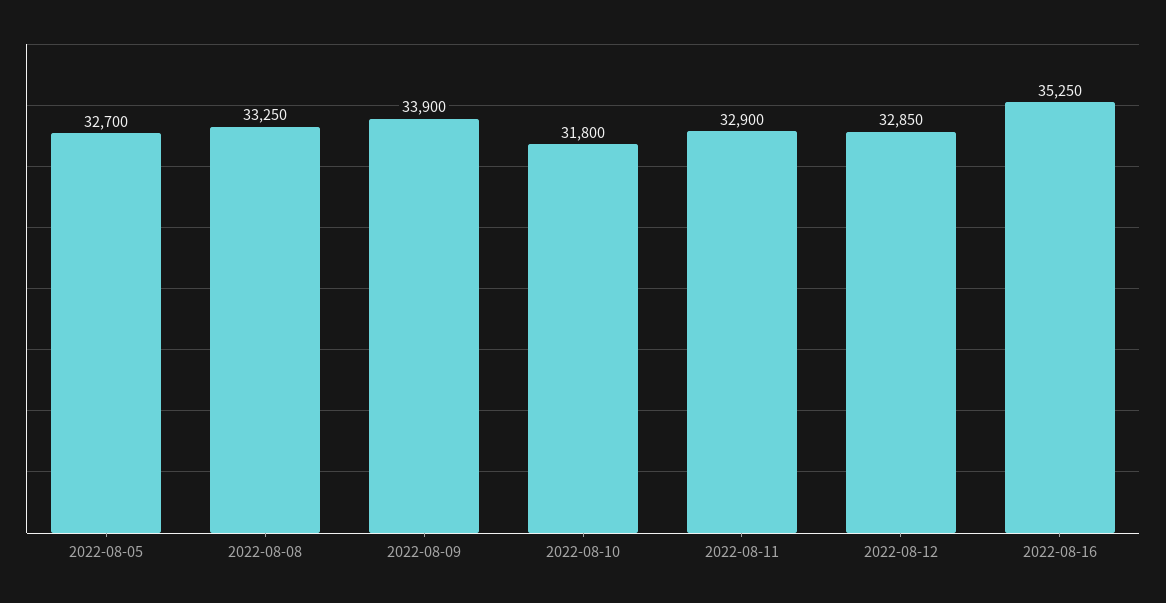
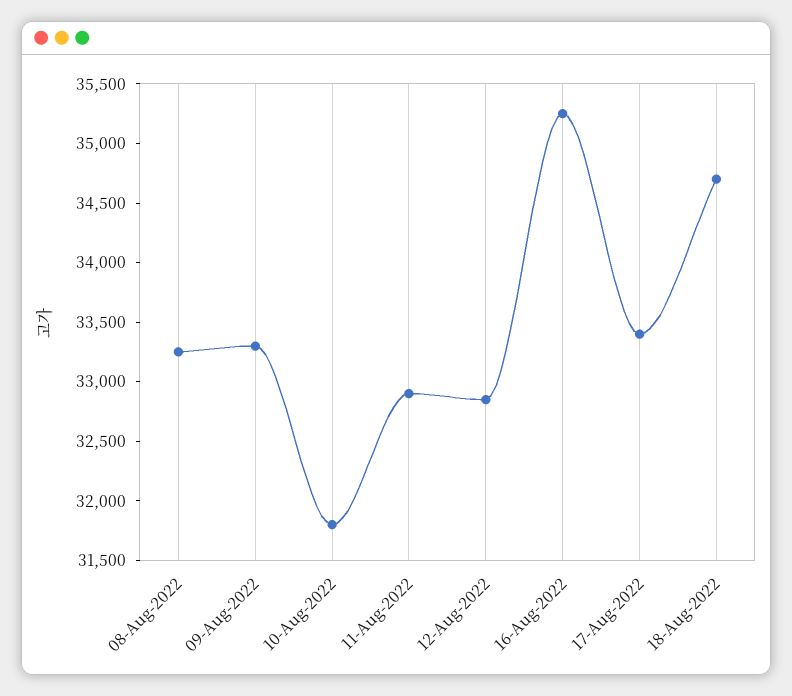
2022-08-05: 32700 -> none
2022-08-09: 33900 -> 33300
17-Aug-2022: none -> 33400
18-Aug-2022: none -> 34700

